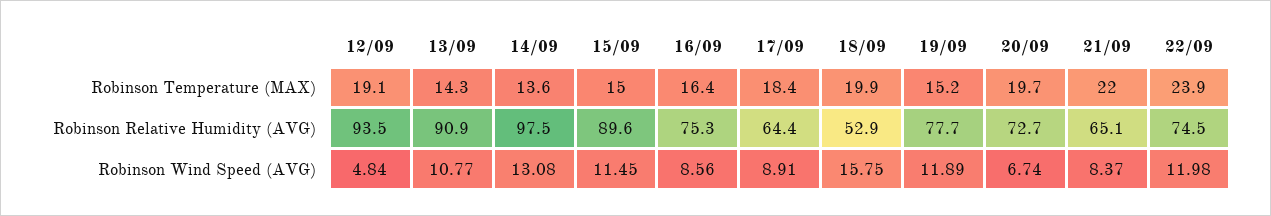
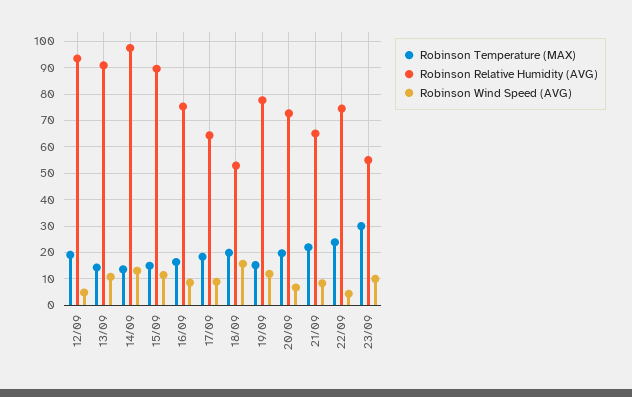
Robinson Wind Speed (AVG), 22/09: 11.98 -> 5
Robinson Temperature (MAX), 23/09: none -> 30
Robinson Relative Humidity (AVG), 23/09: none -> 55
Robinson Wind Speed (AVG), 23/09: none -> 10

